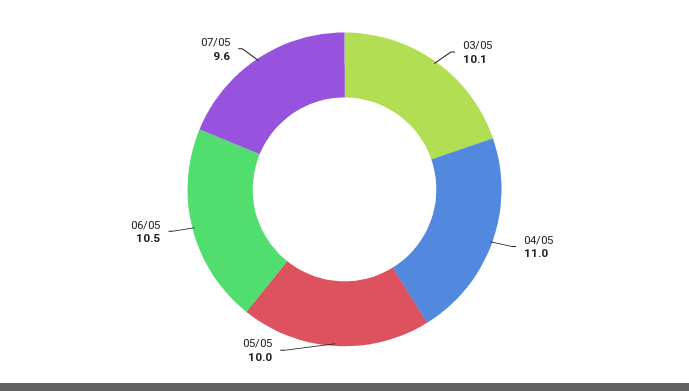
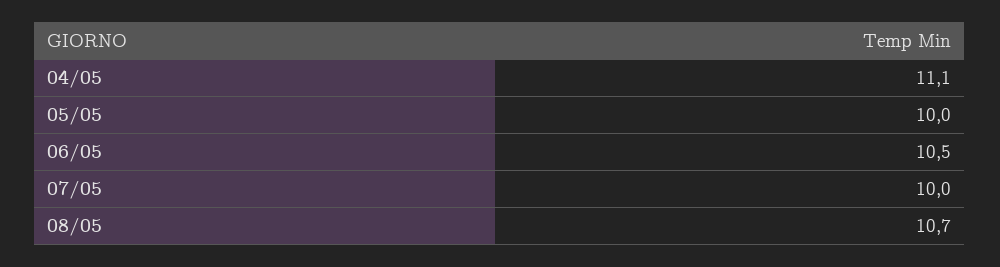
03/05: 10.1 -> none
04/05: 11 -> 11.1
07/05: 9.6 -> 10
08/05: none -> 10.7

